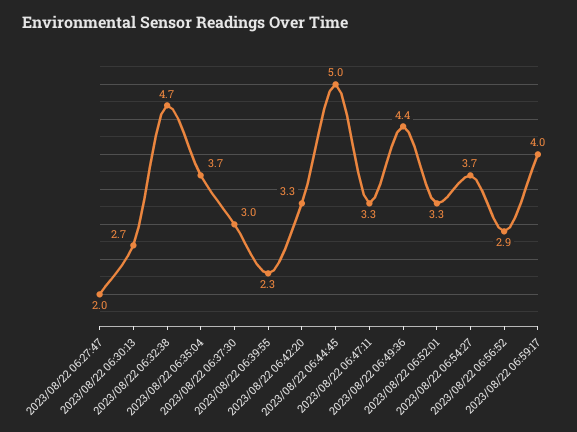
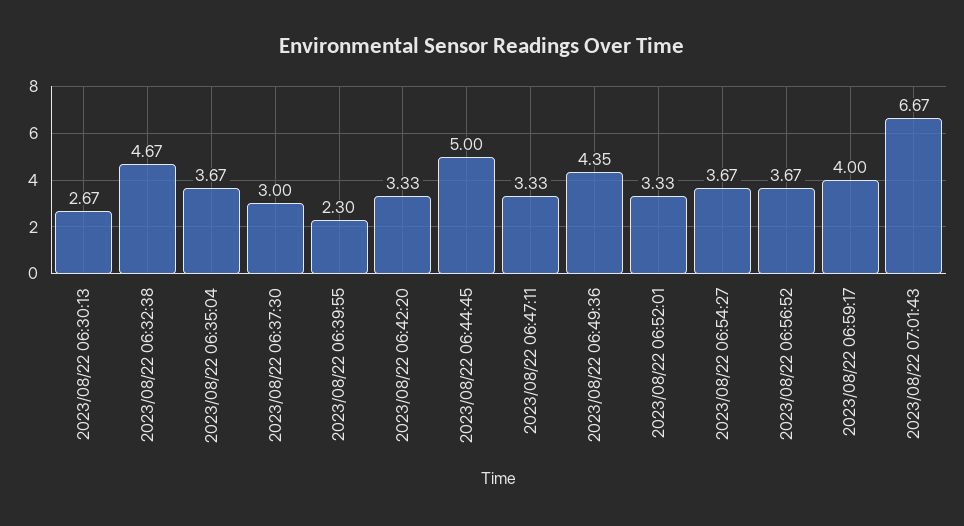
2023/08/22 06:27:47: 2 -> none
2023/08/22 06:56:52: 2.9 -> 3.67
2023/08/22 07:01:43: none -> 6.67

